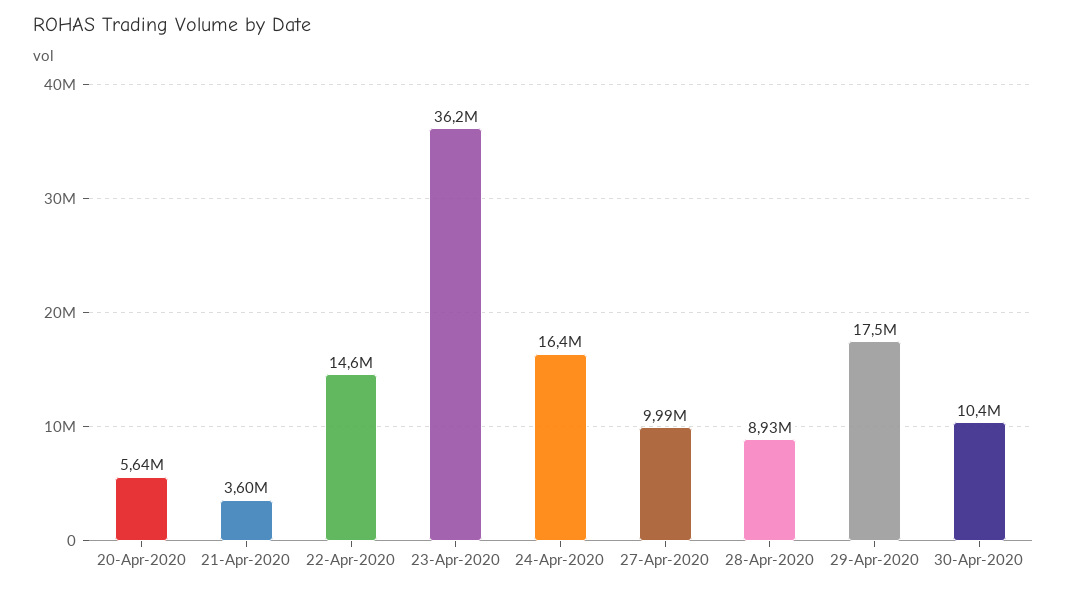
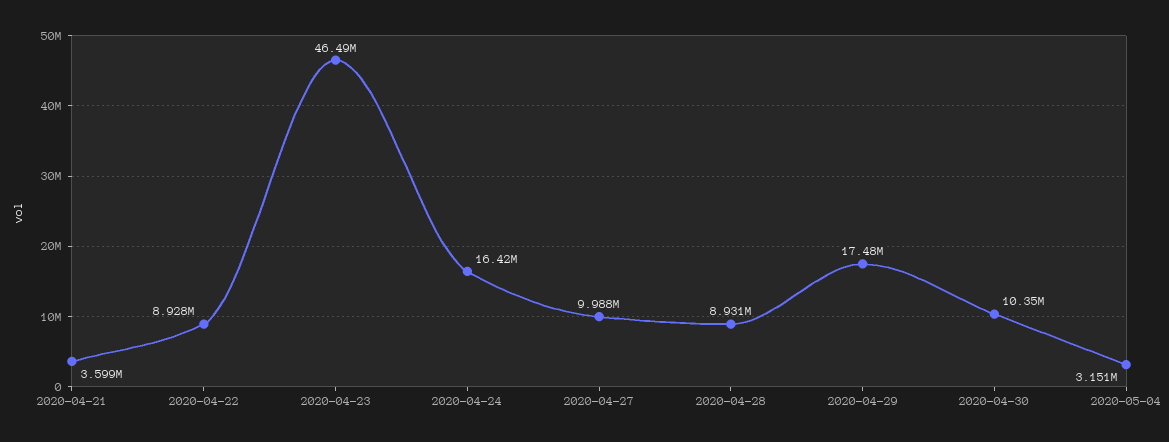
20-Apr-2020: 5640000 -> none
22-Apr-2020: 14600000 -> 8928000
23-Apr-2020: 36200000 -> 46490000
2020-05-04: none -> 3151000

